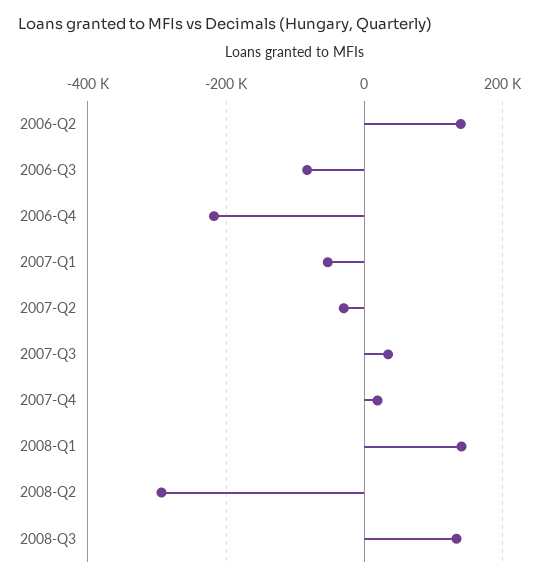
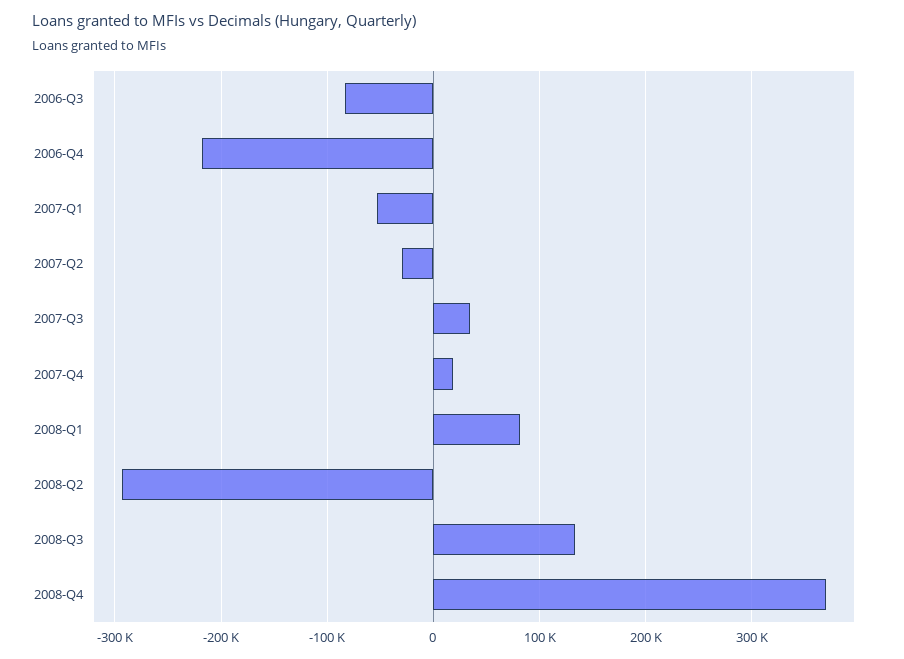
2006-Q2: 140000 -> none
2008-Q1: 140000 -> 80000
2008-Q4: none -> 370000

